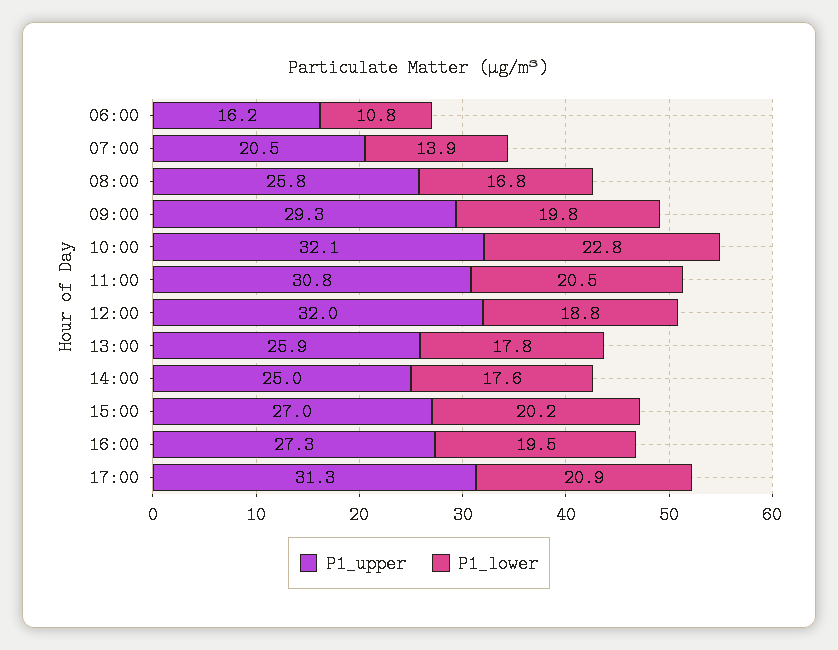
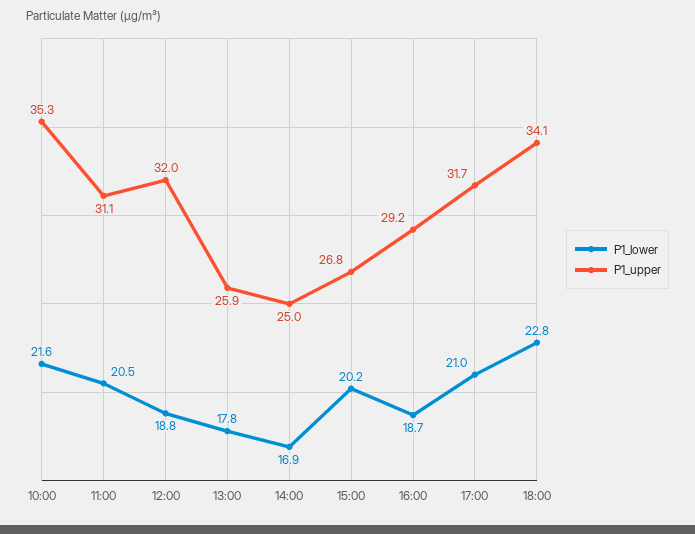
P1_upper, 06:00: 16.2 -> none
P1_lower, 06:00: 10.8 -> none
P1_upper, 07:00: 20.5 -> none
P1_lower, 07:00: 13.9 -> none
P1_upper, 08:00: 25.8 -> none
P1_lower, 08:00: 16.8 -> none
P1_upper, 09:00: 29.3 -> none
P1_lower, 09:00: 19.8 -> none
P1_upper, 10:00: 32.1 -> 35.3
P1_lower, 10:00: 22.8 -> 21.6
P1_upper, 11:00: 30.8 -> 31.1
P1_lower, 14:00: 17.6 -> 16.9
P1_upper, 15:00: 27 -> 26.8
P1_upper, 16:00: 27.3 -> 29.2
P1_lower, 16:00: 19.5 -> 18.7
P1_upper, 17:00: 31.3 -> 31.7
P1_lower, 17:00: 20.9 -> 21
P1_lower, 18:00: none -> 22.8
P1_upper, 18:00: none -> 34.1

